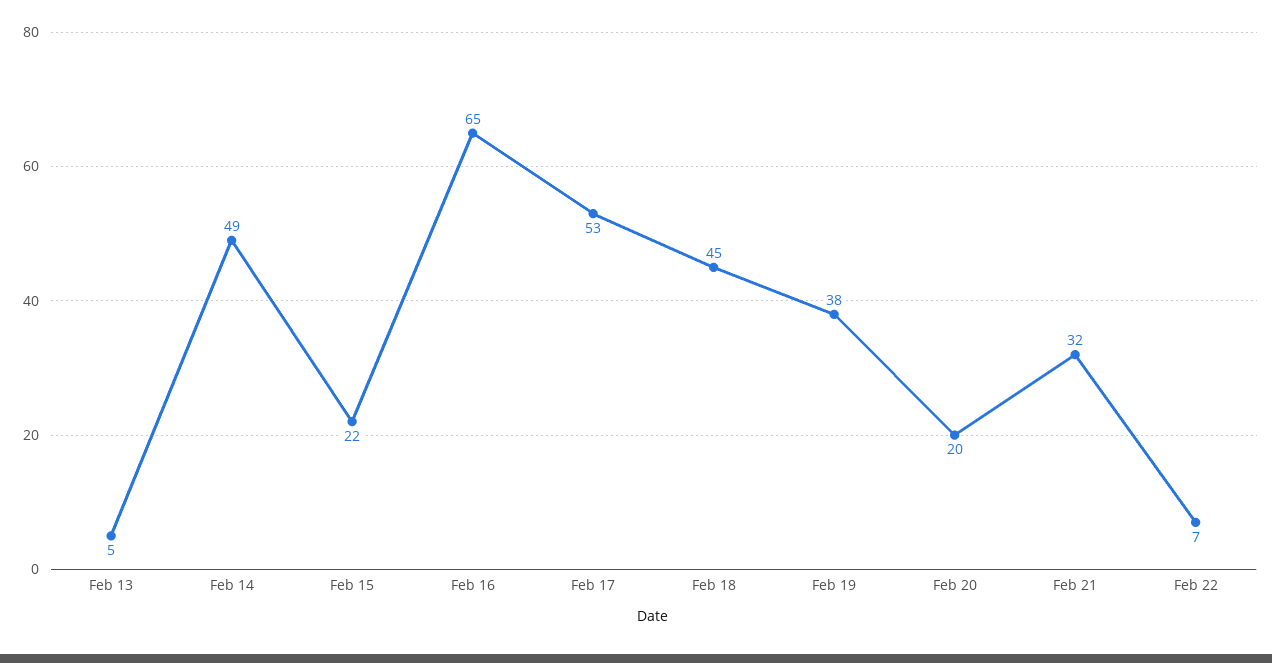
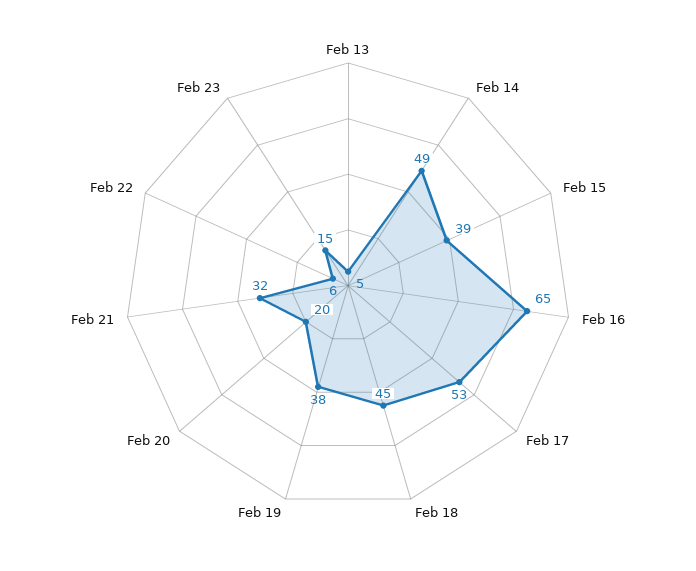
Feb 15: 22 -> 39
Feb 22: 7 -> 6
Feb 23: none -> 15

